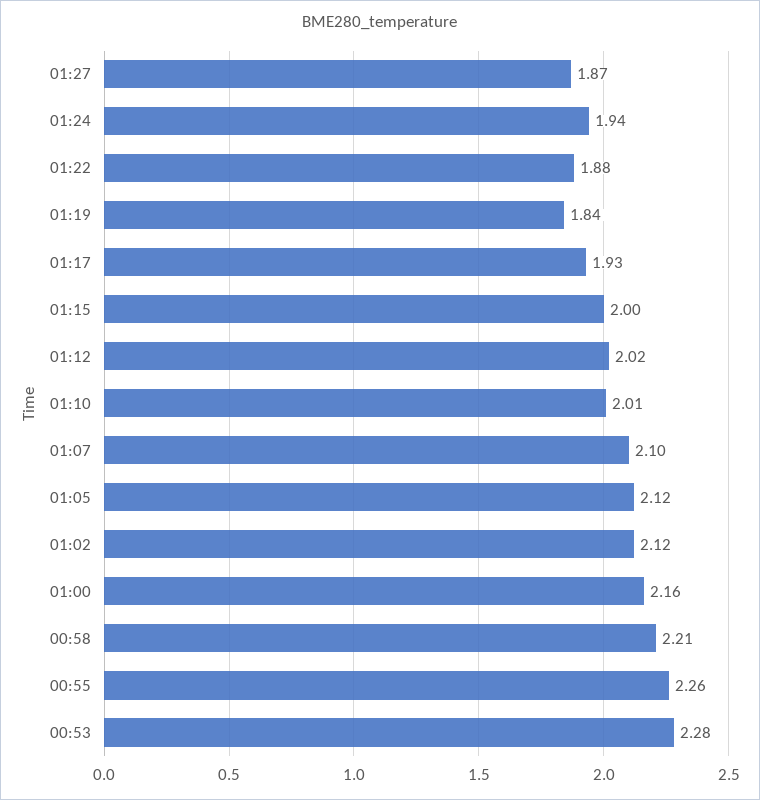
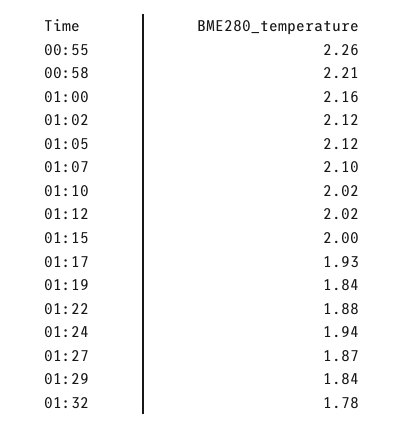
01:10: 2.01 -> 2.02
00:53: 2.28 -> none
01:29: none -> 1.84
01:32: none -> 1.78

